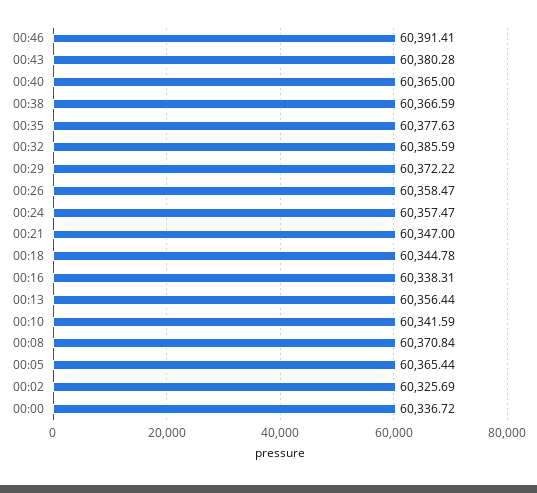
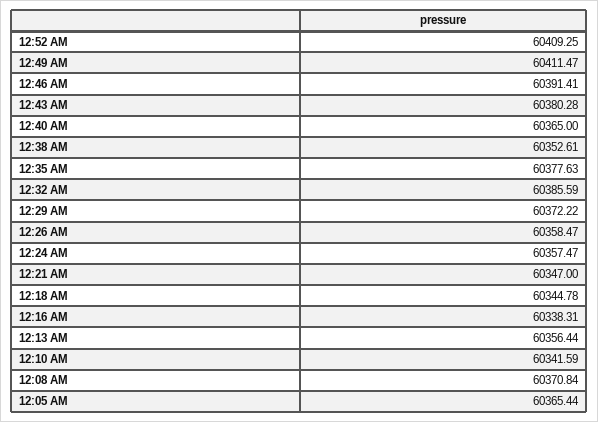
00:38: 60366.59 -> 60352.61
00:02: 60325.69 -> none
00:00: 60336.72 -> none
12:52 AM: none -> 60409.25
12:49 AM: none -> 60411.47

